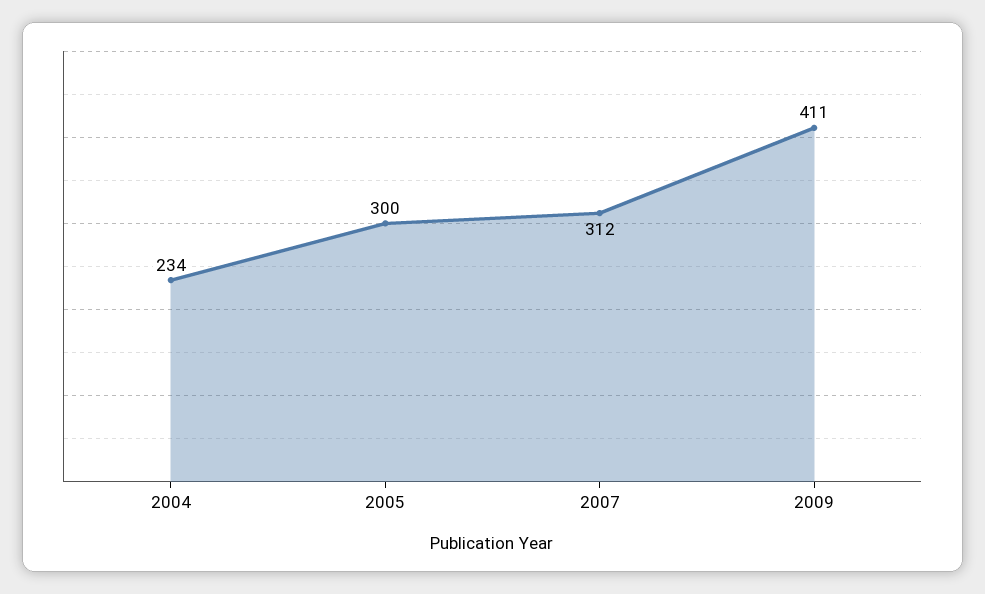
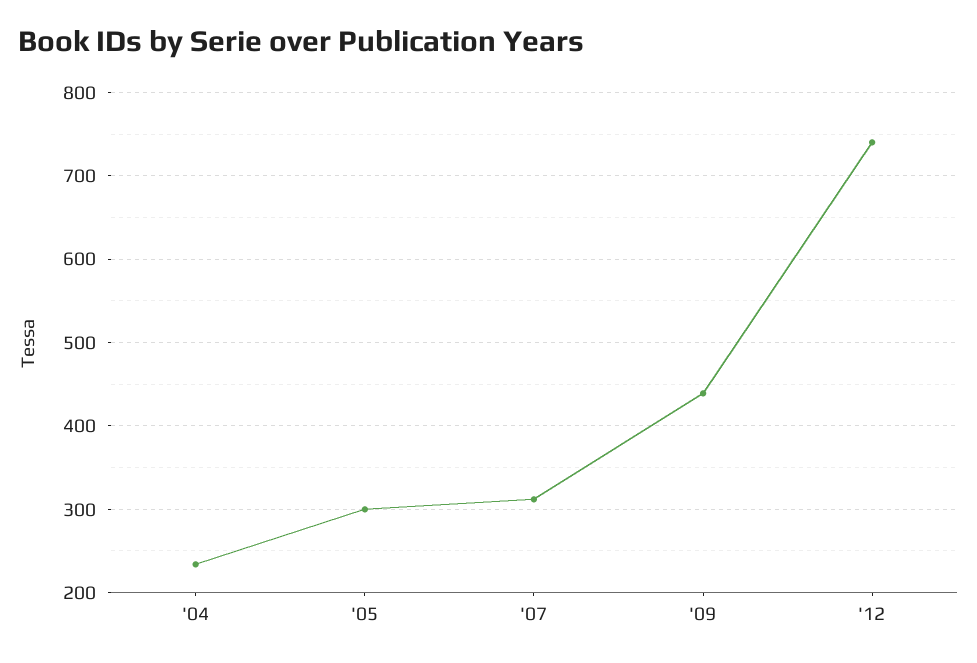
2009: 411 -> 440
'12: none -> 740

